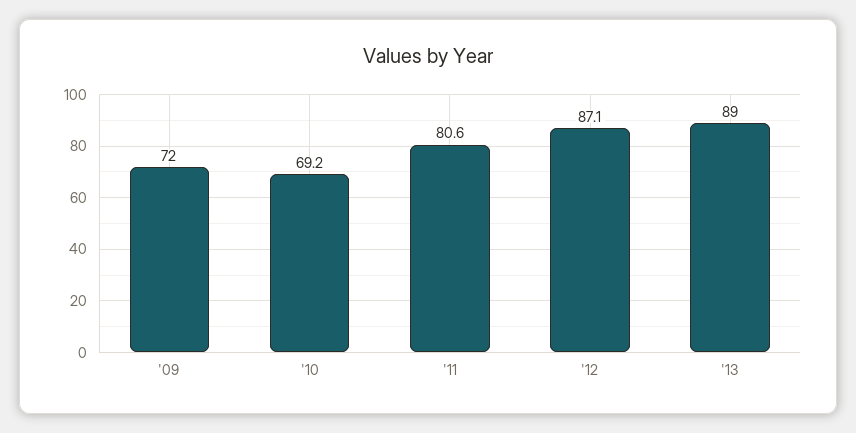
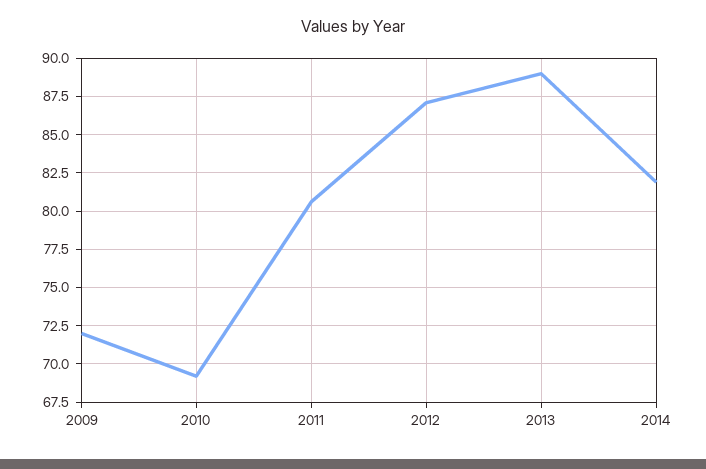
2014: none -> 82

